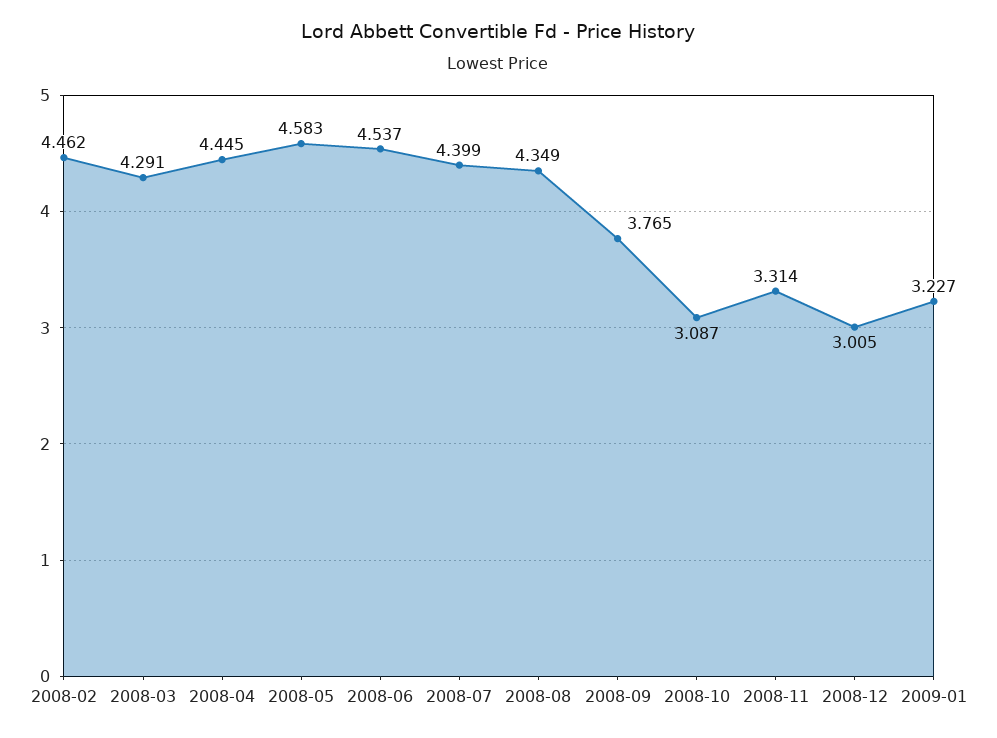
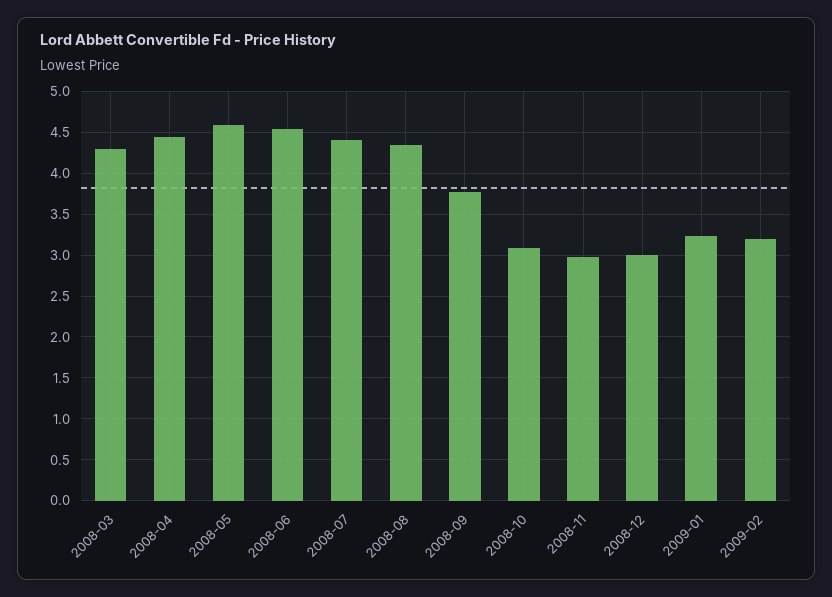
2008-02: 4.462 -> none
2008-11: 3.314 -> 3
2009-02: none -> 3.2

